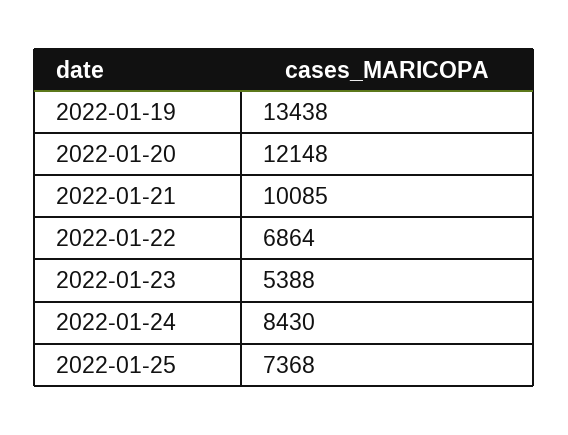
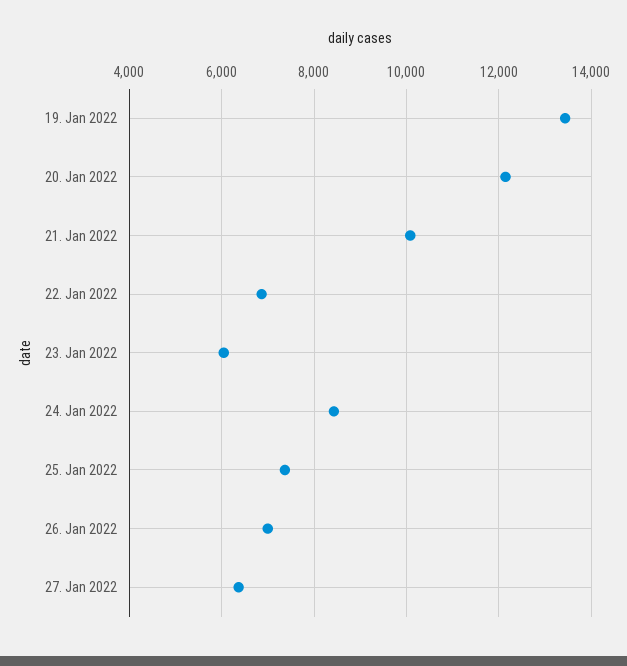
2022-01-23: 5388 -> 6000
26. Jan 2022: none -> 7000
27. Jan 2022: none -> 6400

